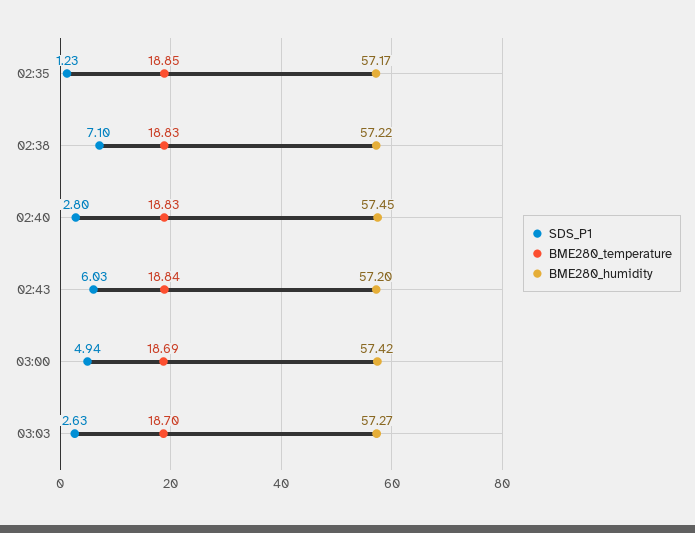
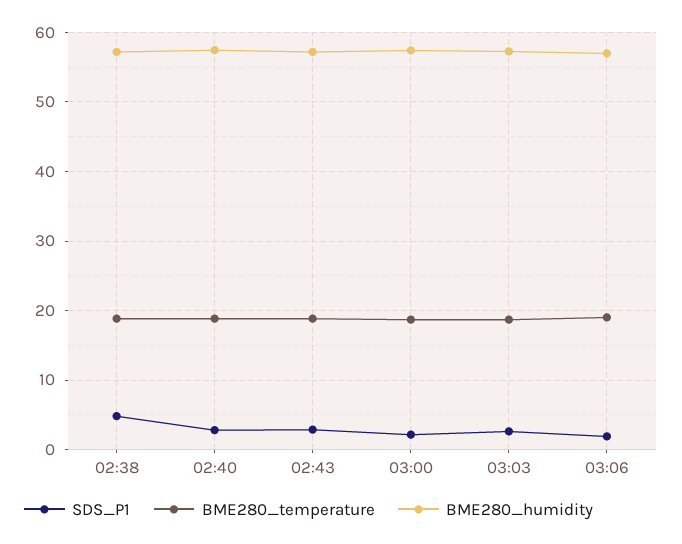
SDS_P1, 02:35: 1.23 -> none
BME280_temperature, 02:35: 18.85 -> none
BME280_humidity, 02:35: 57.17 -> none
SDS_P1, 02:38: 7.1 -> 5
SDS_P1, 02:43: 6.03 -> 3
SDS_P1, 03:00: 4.94 -> 2
SDS_P1, 03:06: none -> 2
BME280_temperature, 03:06: none -> 19
BME280_humidity, 03:06: none -> 57

